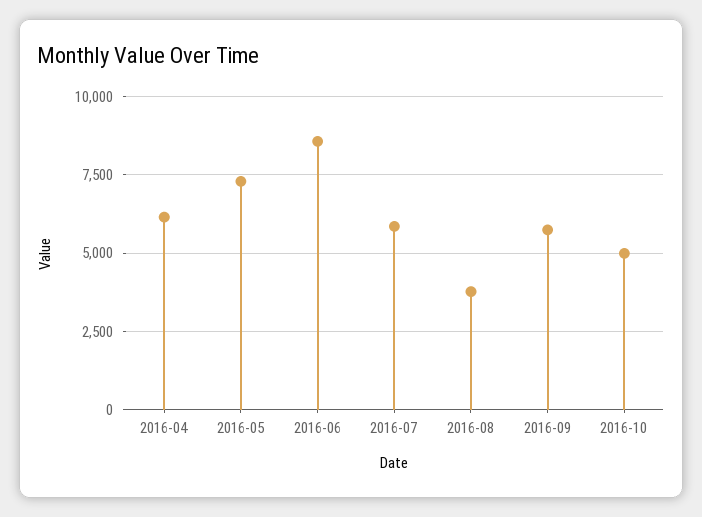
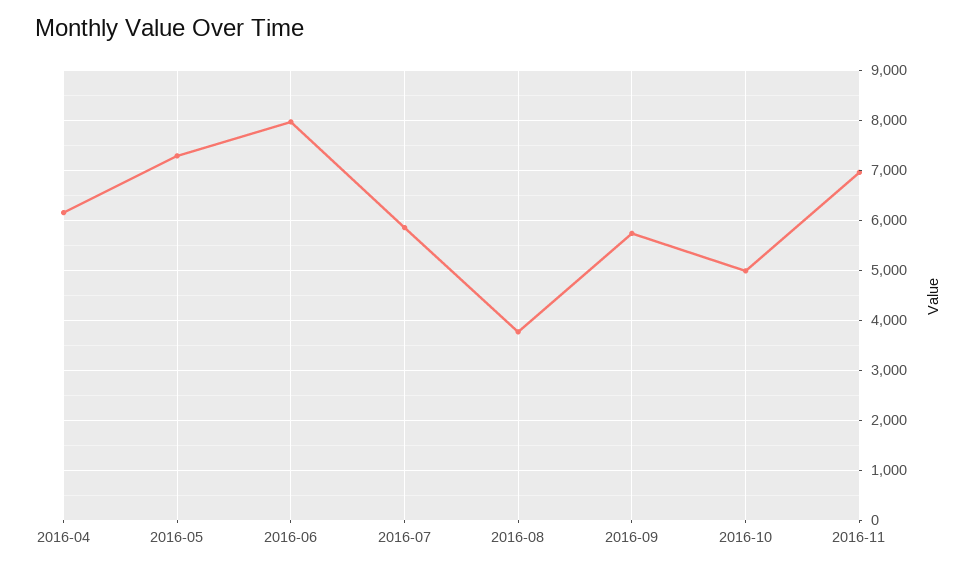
2016-06: 8500 -> 8000
2016-11: none -> 7000

